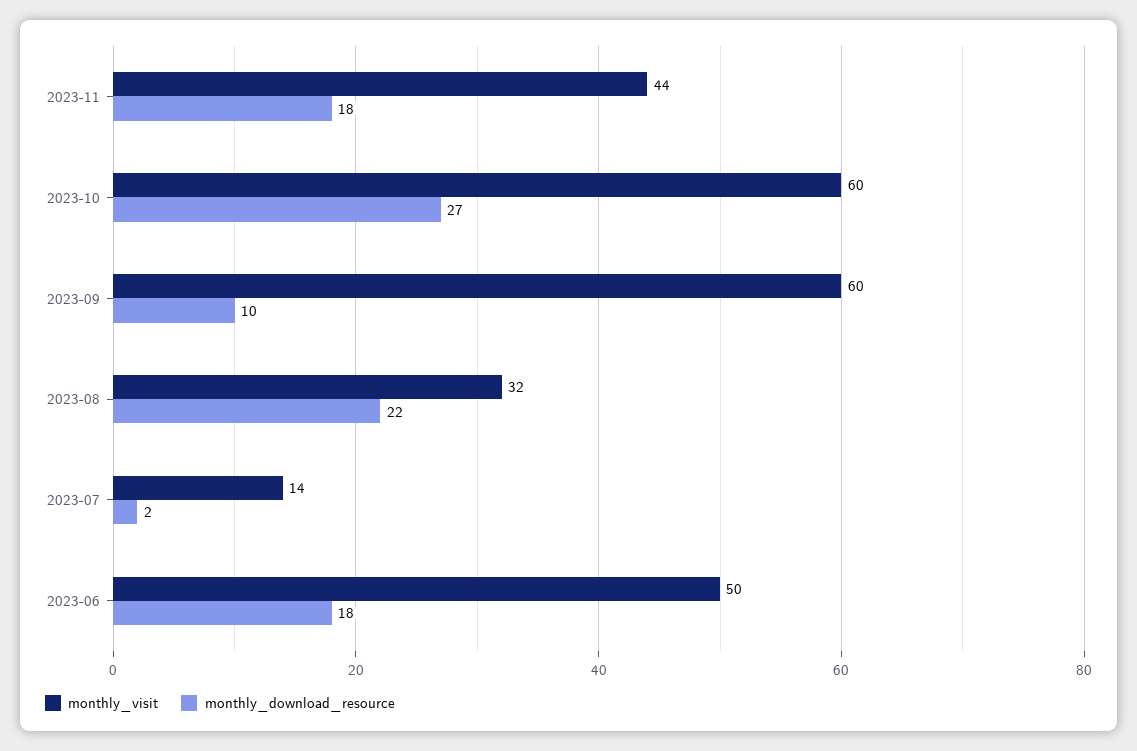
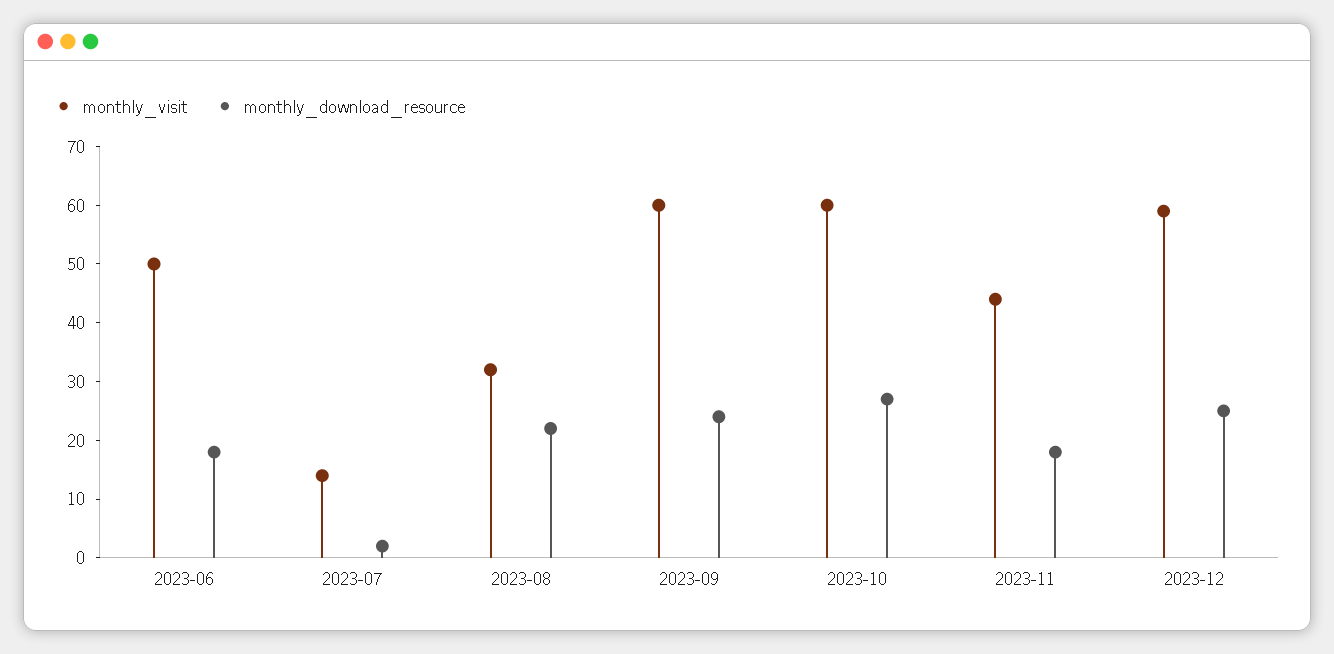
monthly_download_resource, 2023-09: 10 -> 25
monthly_visit, 2023-12: none -> 60
monthly_download_resource, 2023-12: none -> 25

